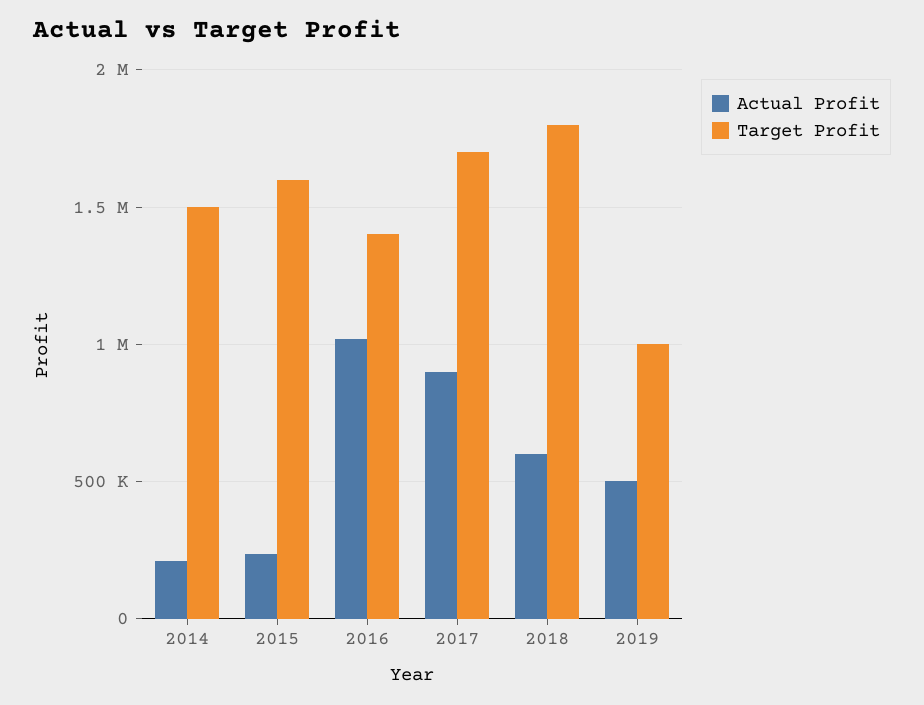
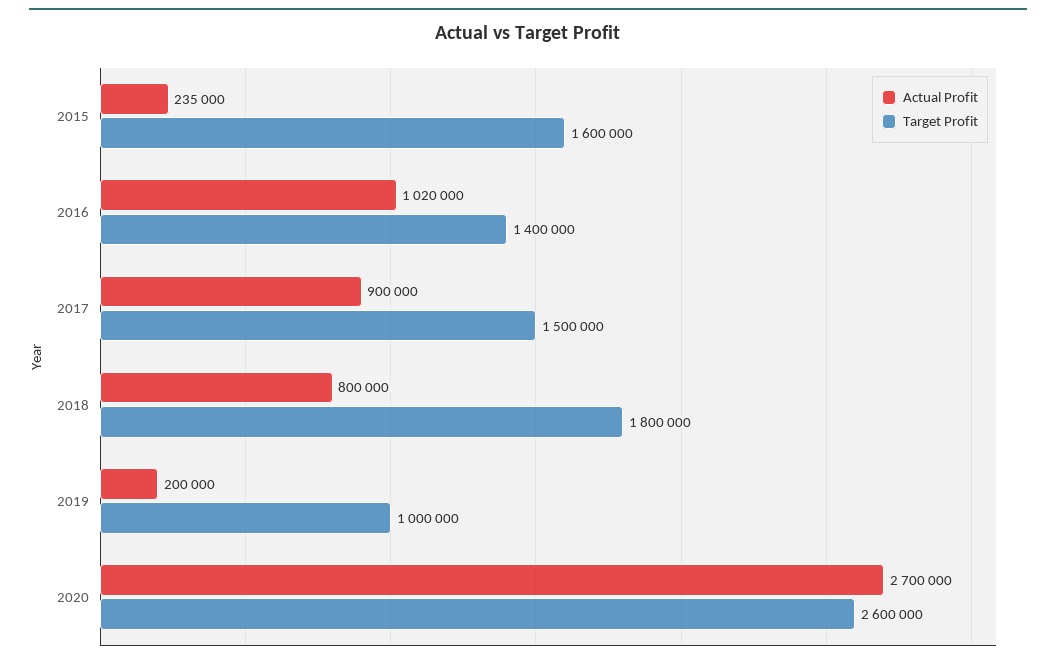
Actual Profit, 2014: 200000 -> none
Target Profit, 2014: 1500000 -> none
Target Profit, 2017: 1700000 -> 1500000
Actual Profit, 2018: 600000 -> 800000
Actual Profit, 2019: 500000 -> 200000
Actual Profit, 2020: none -> 2700000
Target Profit, 2020: none -> 2600000

